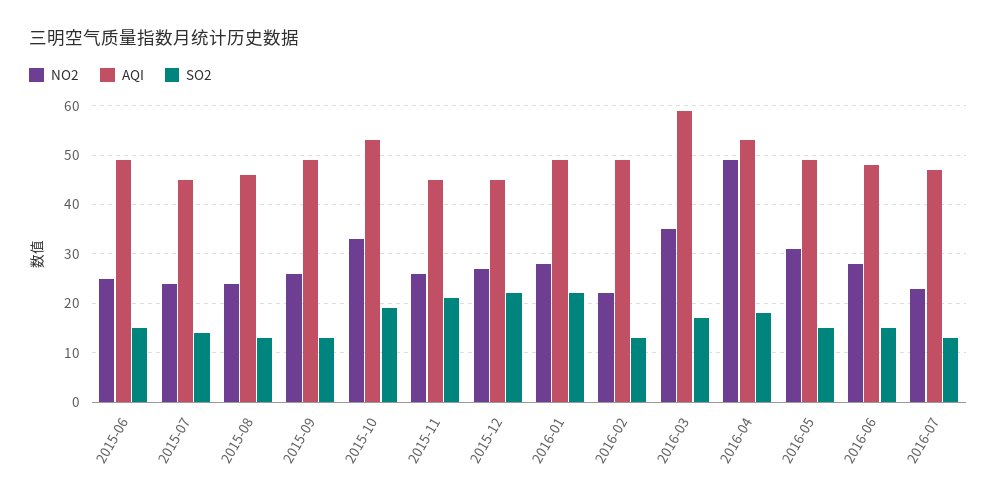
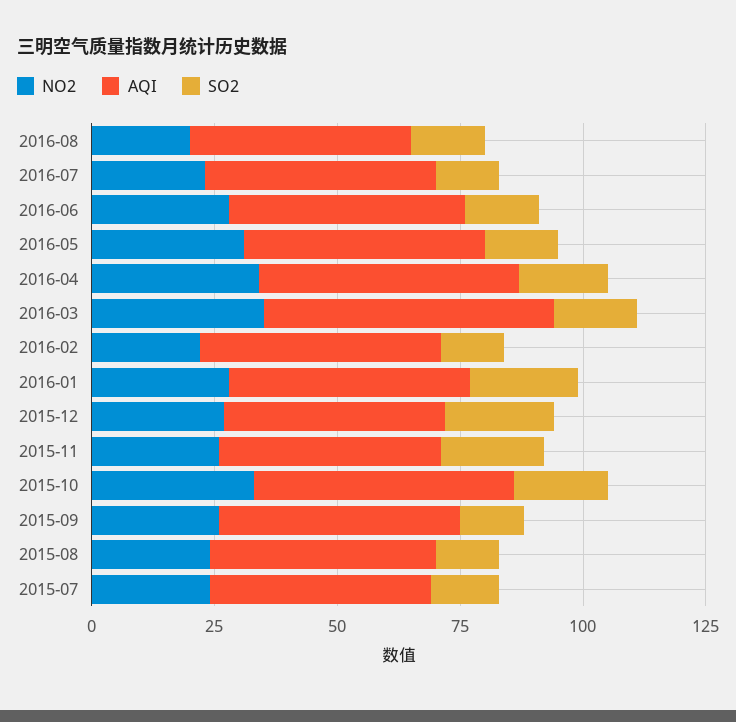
NO2, 2015-06: 25 -> none
AQI, 2015-06: 50 -> none
SO2, 2015-06: 15 -> none
NO2, 2016-04: 50 -> 35
NO2, 2016-08: none -> 20
AQI, 2016-08: none -> 45
SO2, 2016-08: none -> 15

